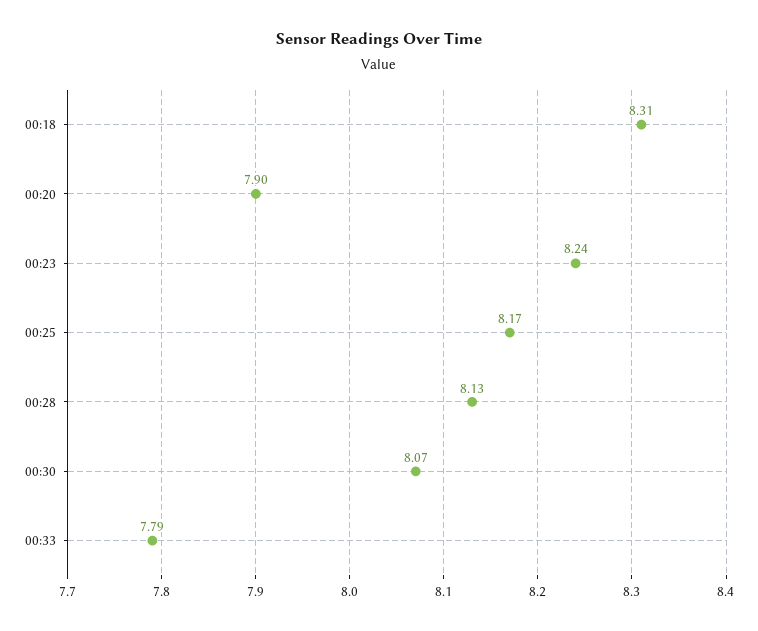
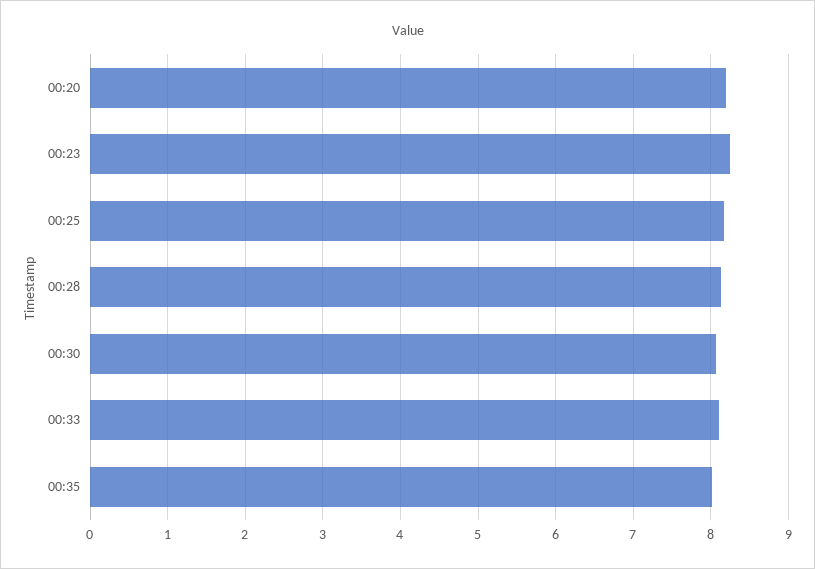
00:18: 8.31 -> none
00:20: 7.9 -> 8.2
00:33: 7.79 -> 8.1
00:35: none -> 8

